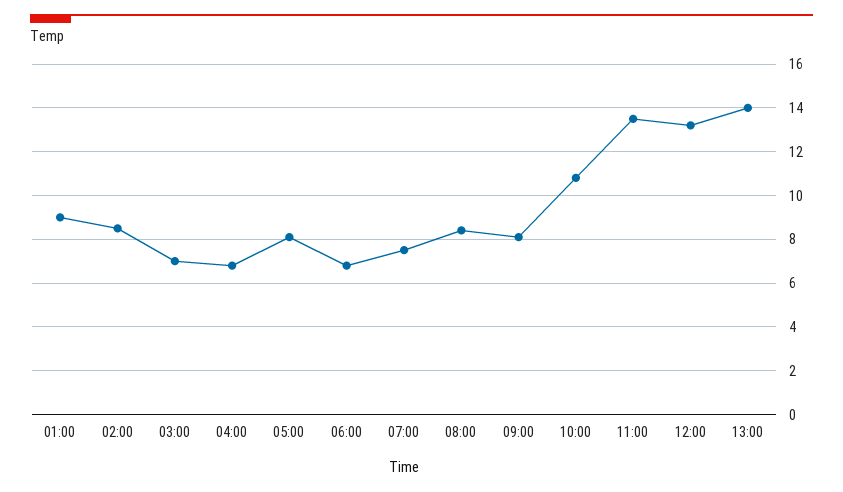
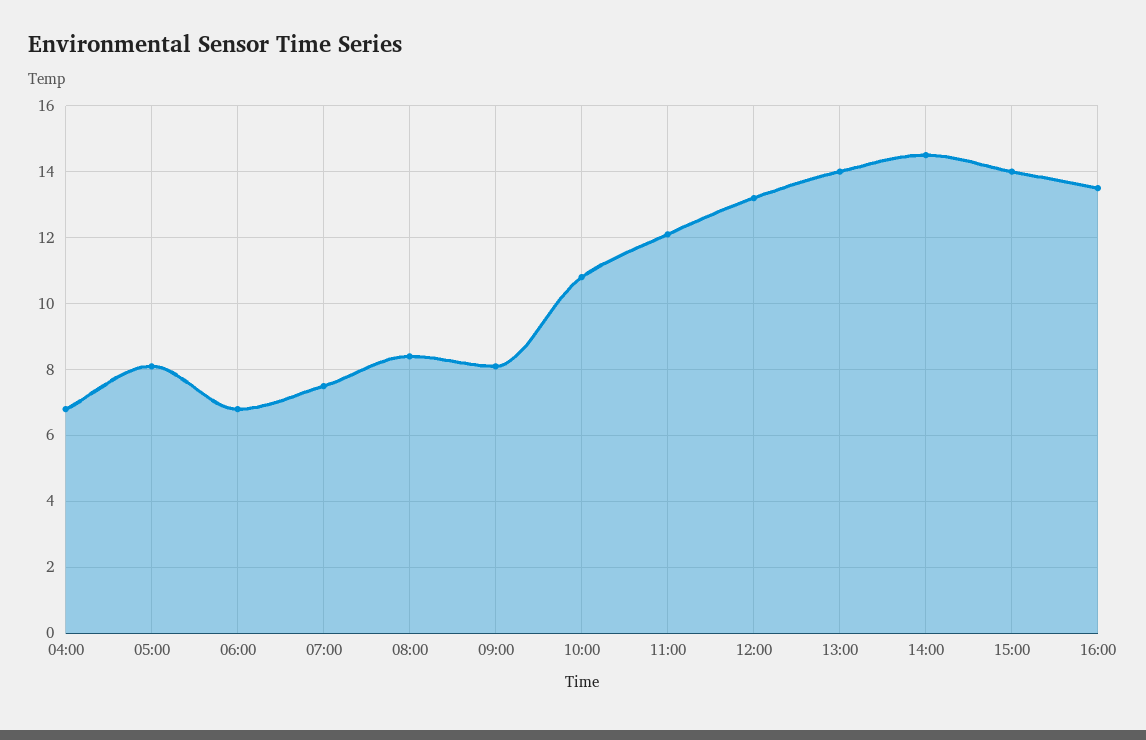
01:00: 9 -> none
02:00: 8.5 -> none
03:00: 7 -> none
11:00: 13.5 -> 12
14:00: none -> 14.5
15:00: none -> 14
16:00: none -> 13.5

